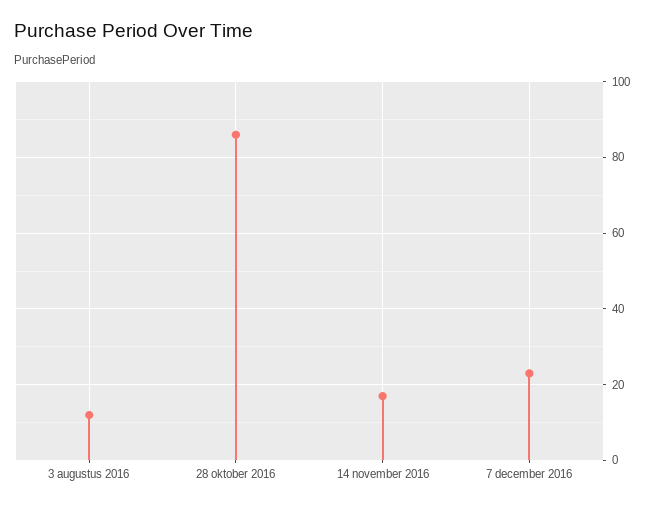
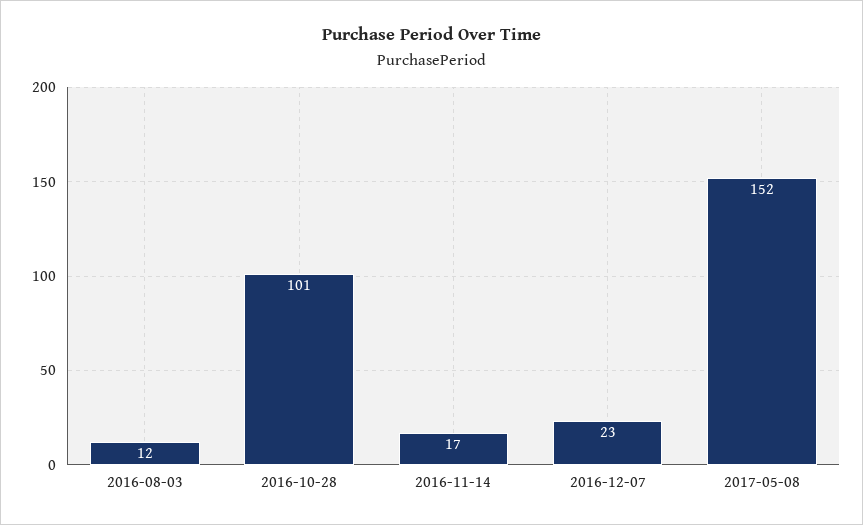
28 oktober 2016: 85 -> 101
2017-05-08: none -> 152

